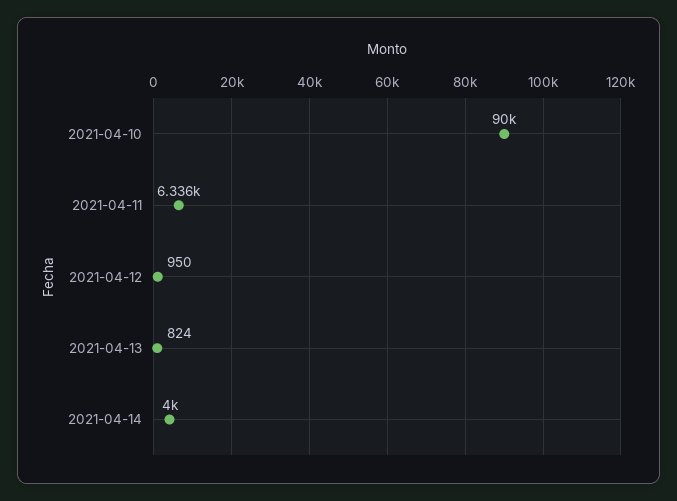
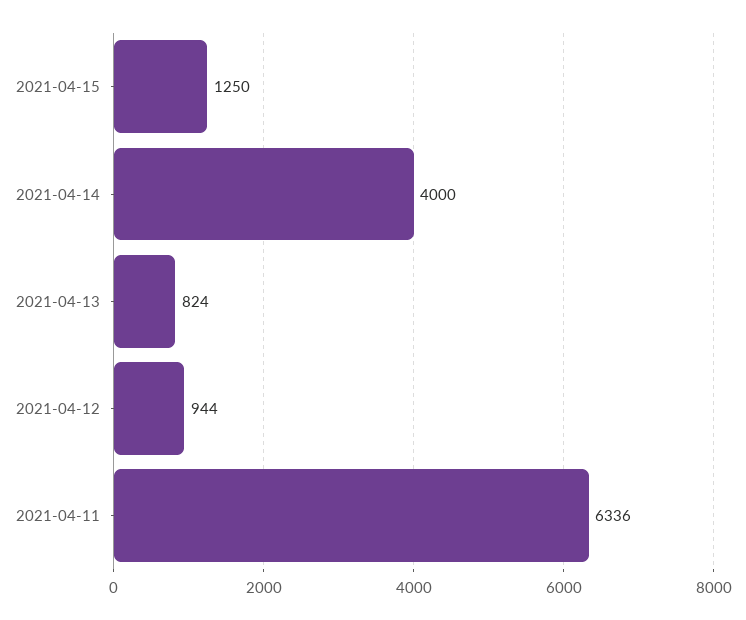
2021-04-10: 90000 -> none
2021-04-12: 950 -> 944
2021-04-15: none -> 1250

